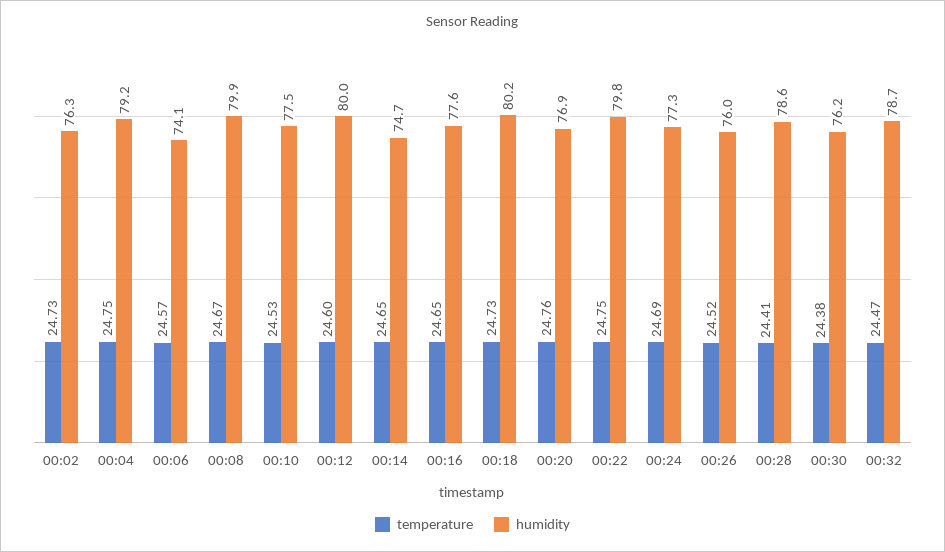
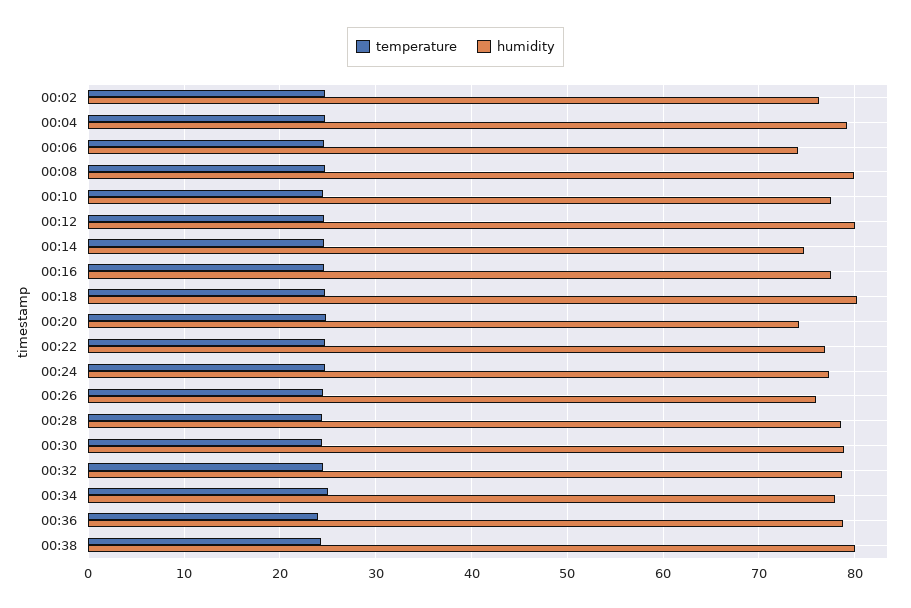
humidity, 00:20: 76.9 -> 74
humidity, 00:22: 79.8 -> 77
humidity, 00:30: 76.2 -> 79
temperature, 00:34: none -> 25
humidity, 00:34: none -> 78
temperature, 00:36: none -> 24
humidity, 00:36: none -> 79
temperature, 00:38: none -> 24
humidity, 00:38: none -> 80

